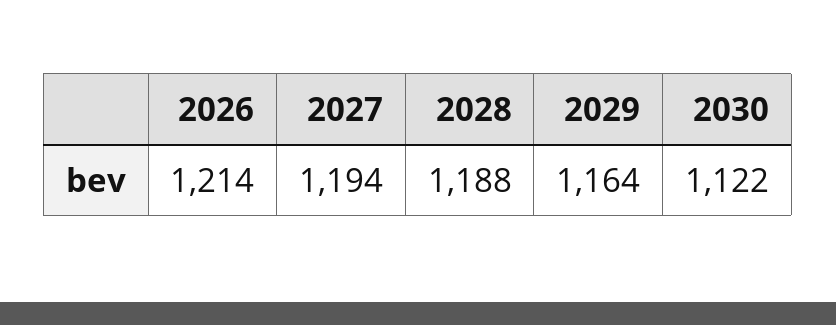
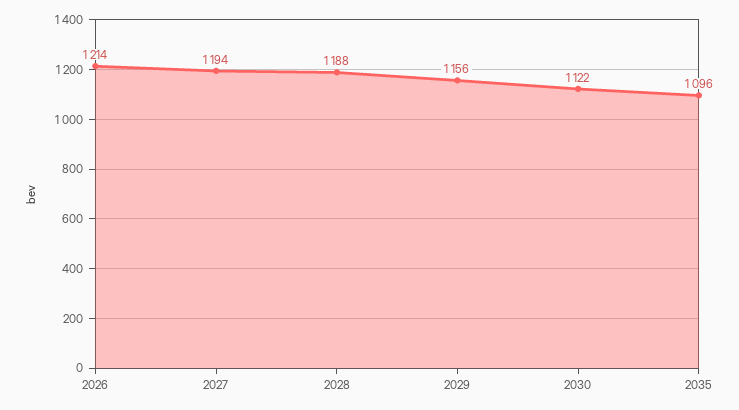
2029: 1164 -> 1156
2035: none -> 1096

